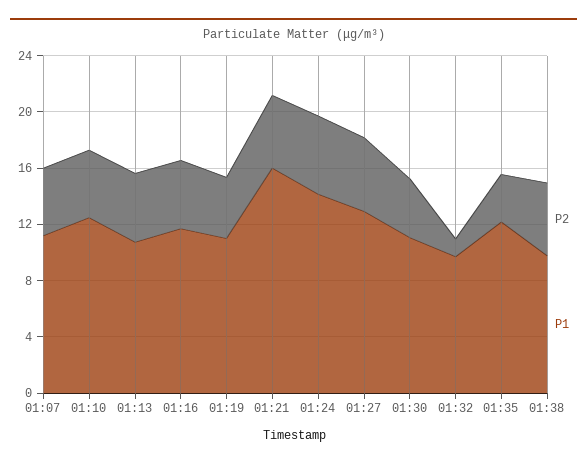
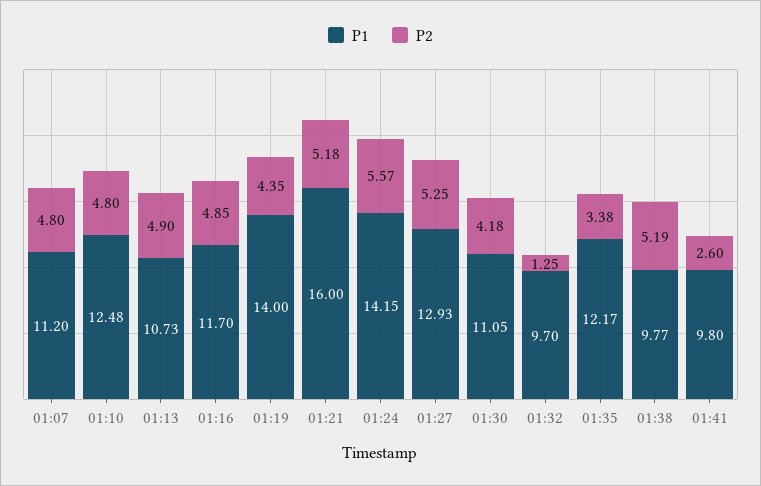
P1, 01:19: 11 -> 14
P1, 01:41: none -> 9.8
P2, 01:41: none -> 2.6

